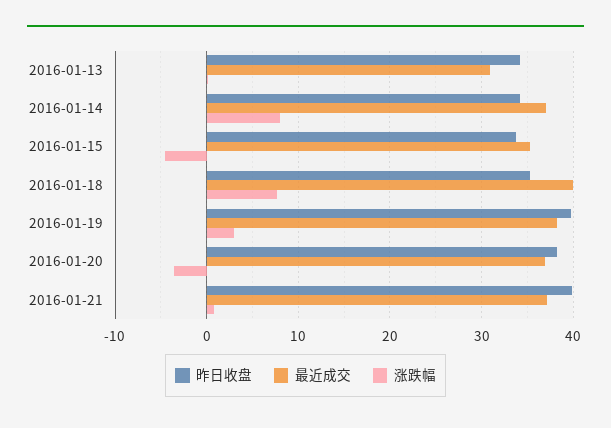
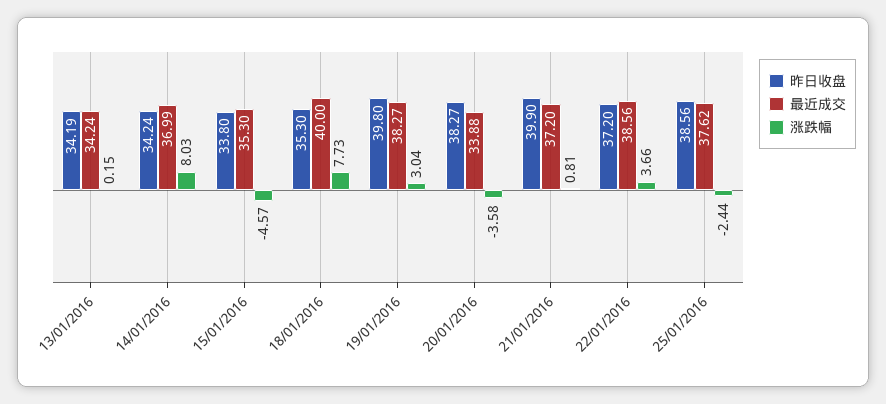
最近成交, 2016-01-13: 31 -> 34.24
最近成交, 2016-01-20: 37 -> 33.88
昨日收盘, 22/01/2016: none -> 37.2
最近成交, 22/01/2016: none -> 38.56
涨跌幅, 22/01/2016: none -> 3.66
昨日收盘, 25/01/2016: none -> 38.56
最近成交, 25/01/2016: none -> 37.62
涨跌幅, 25/01/2016: none -> -2.44

